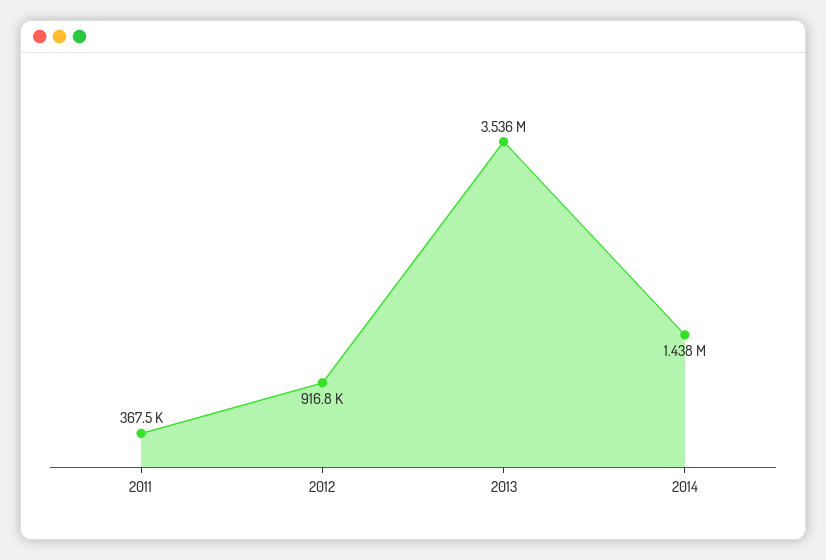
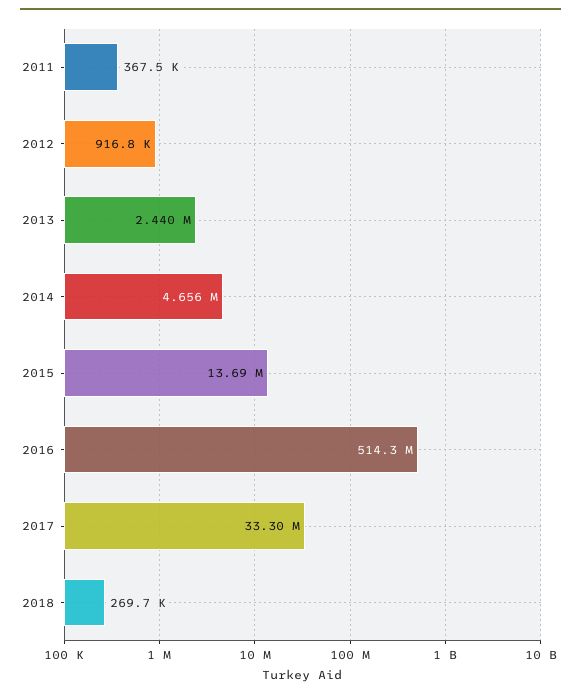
2013: 3536000 -> 2440000
2014: 1438000 -> 4656000
2015: none -> 13690000
2016: none -> 514300000
2017: none -> 33300000
2018: none -> 269700

